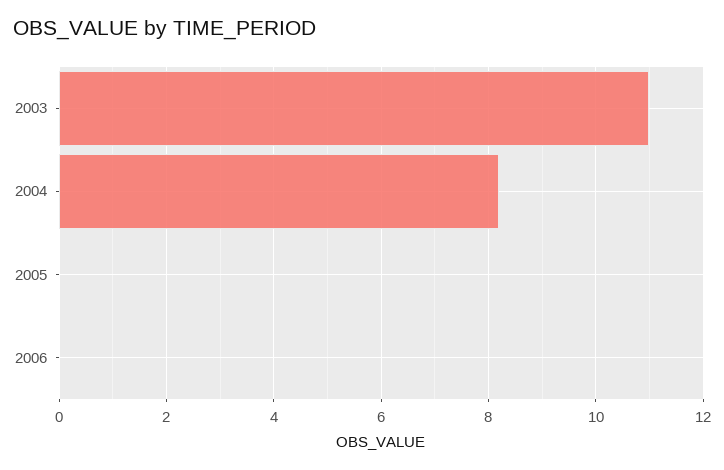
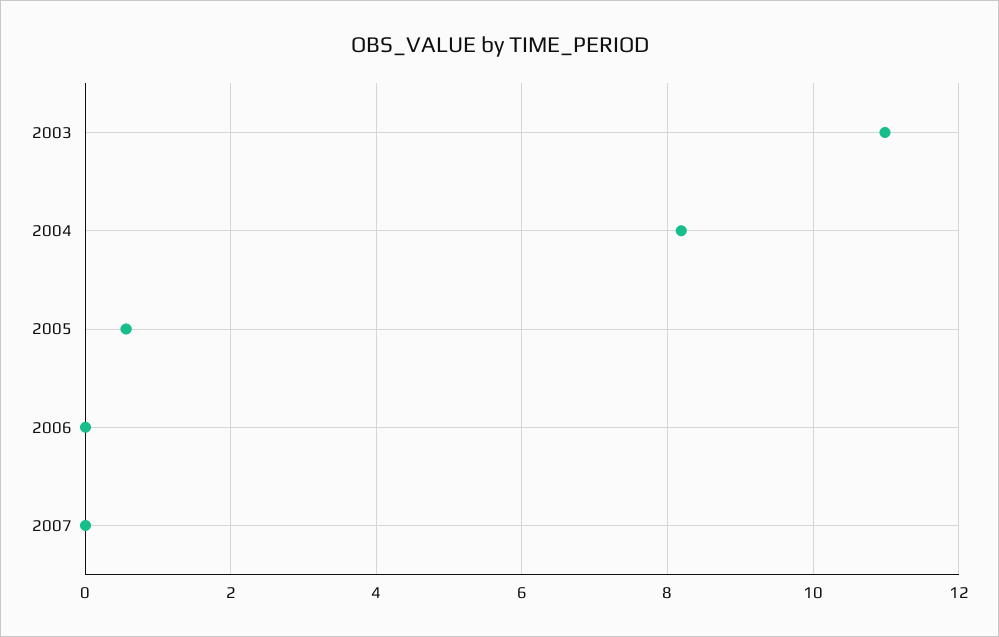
2005: 0 -> 0.6
2007: none -> 0

